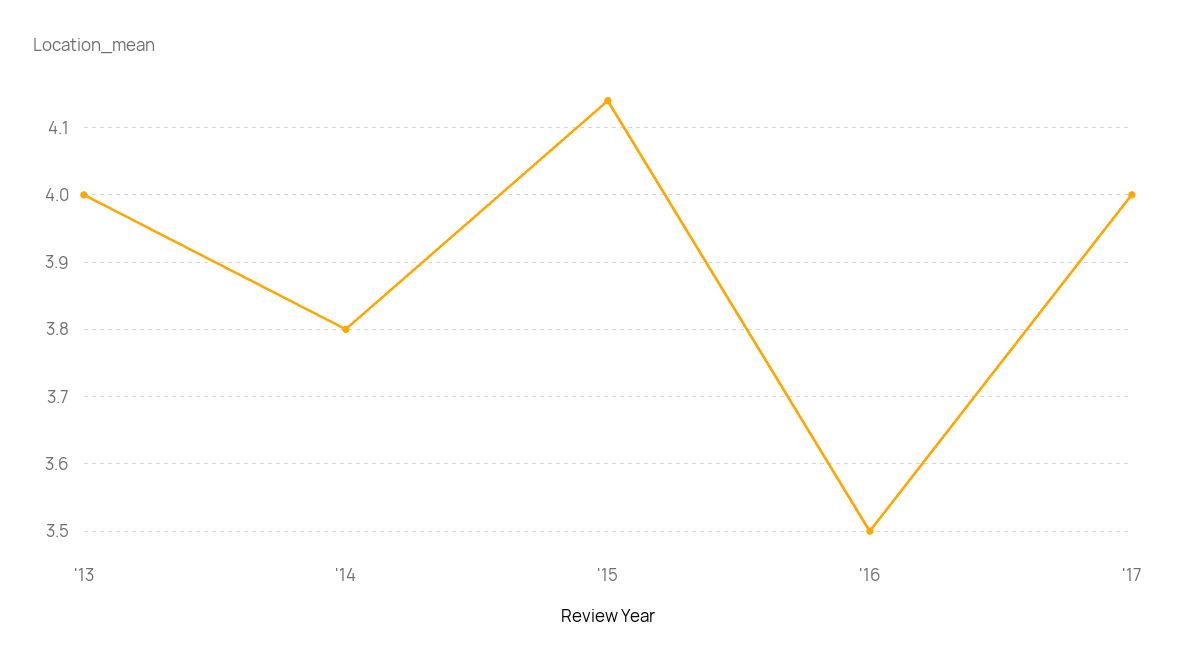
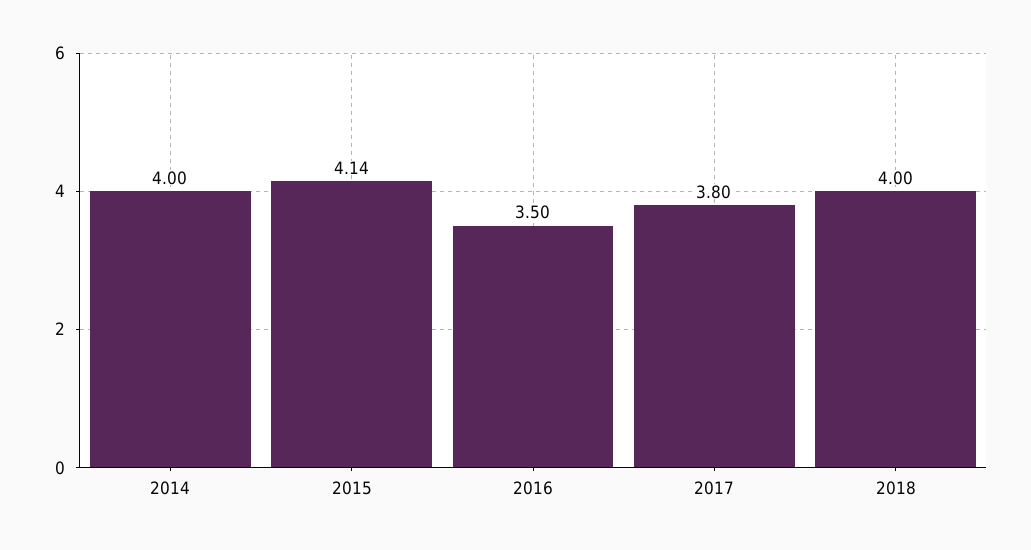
'13: 4 -> none
'14: 3.8 -> 4
'17: 4 -> 3.8
2018: none -> 4

